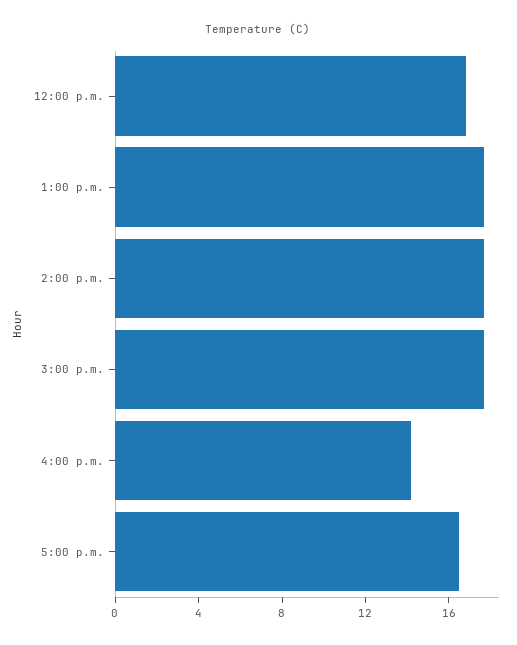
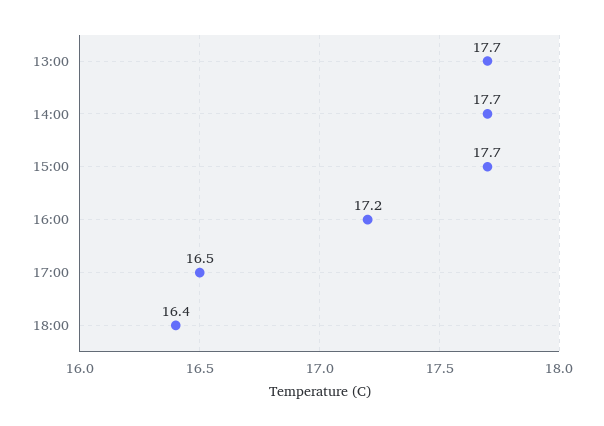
12:00 p.m.: 17 -> none
4:00 p.m.: 14 -> 17.2
18:00: none -> 16.4

